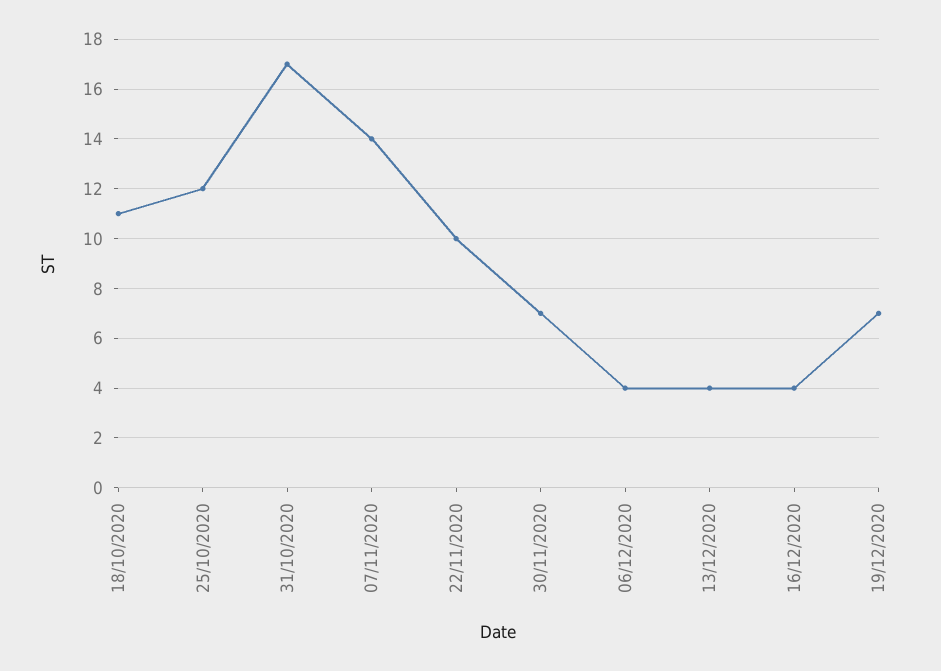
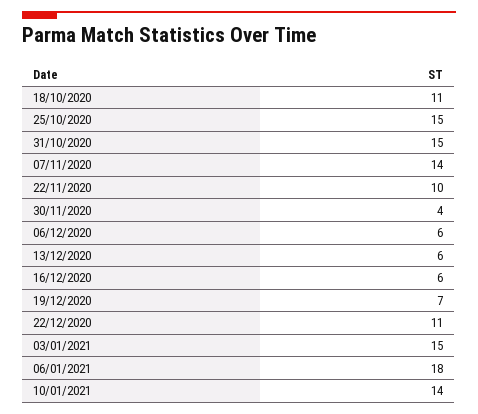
25/10/2020: 12 -> 15
31/10/2020: 17 -> 15
30/11/2020: 7 -> 4
06/12/2020: 4 -> 6
13/12/2020: 4 -> 6
16/12/2020: 4 -> 6
22/12/2020: none -> 11
03/01/2021: none -> 15
06/01/2021: none -> 18
10/01/2021: none -> 14

